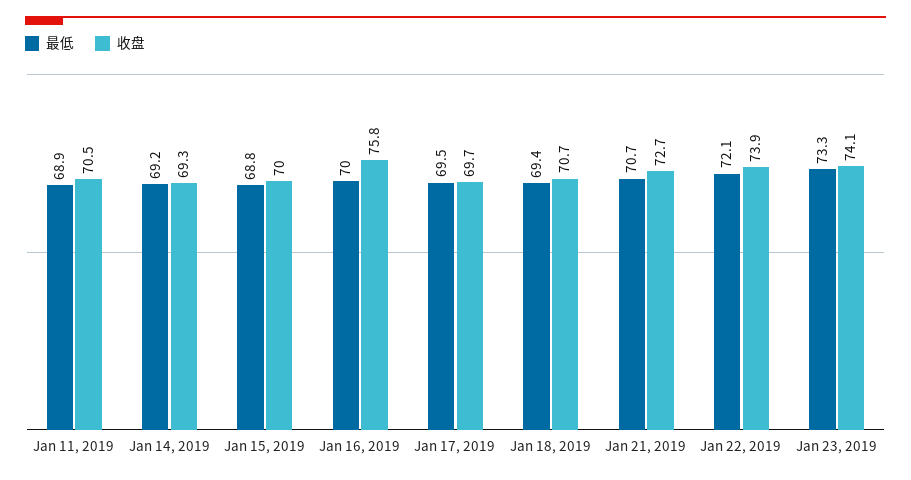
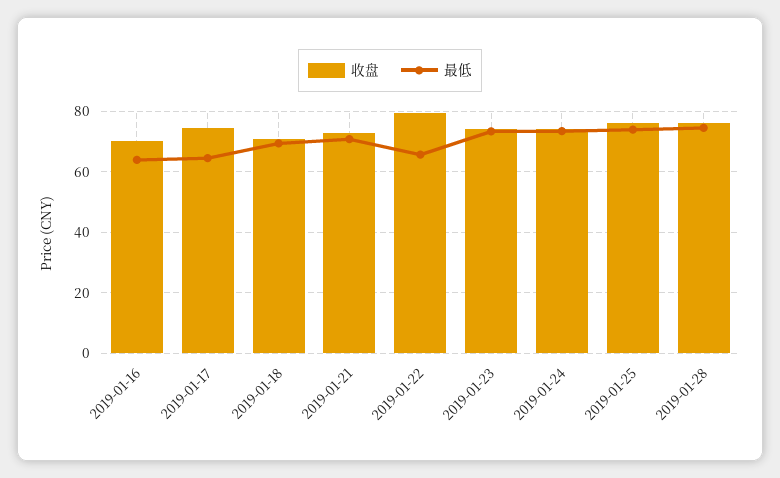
最低, Jan 11, 2019: 68.9 -> none
收盘, Jan 11, 2019: 70.5 -> none
最低, Jan 14, 2019: 69.2 -> none
收盘, Jan 14, 2019: 69.3 -> none
最低, Jan 15, 2019: 68.8 -> none
收盘, Jan 15, 2019: 70 -> none
最低, Jan 16, 2019: 70 -> 64
收盘, Jan 16, 2019: 75.8 -> 70
最低, Jan 17, 2019: 69.5 -> 64
收盘, Jan 17, 2019: 69.7 -> 74
最低, Jan 22, 2019: 72.1 -> 66
收盘, Jan 22, 2019: 73.9 -> 80
收盘, 2019-01-24: none -> 74
最低, 2019-01-24: none -> 74
收盘, 2019-01-25: none -> 76
最低, 2019-01-25: none -> 74
收盘, 2019-01-28: none -> 76
最低, 2019-01-28: none -> 74

